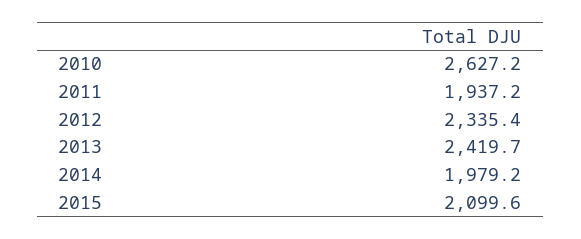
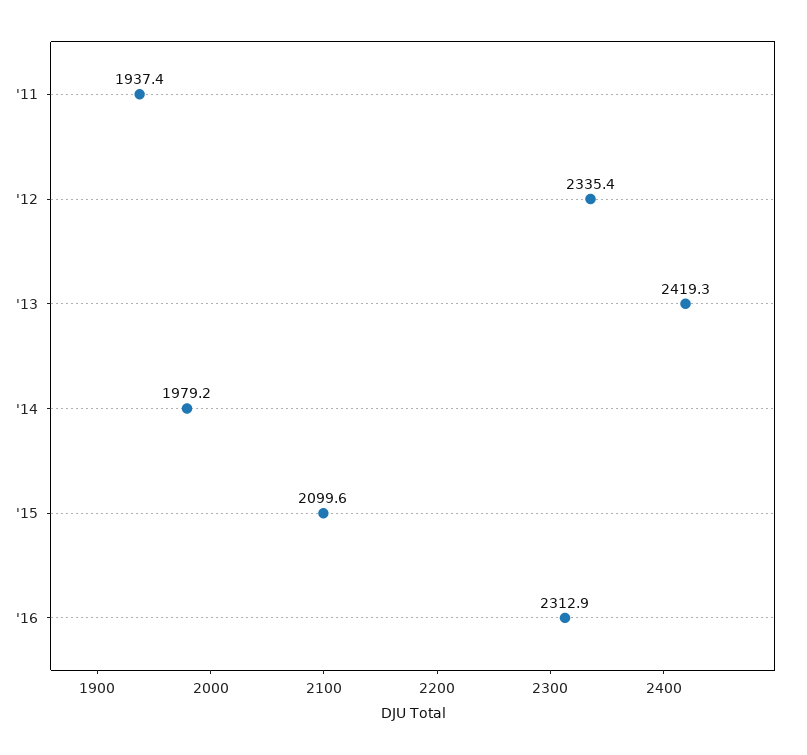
2010: 2627.2 -> none
2011: 1937.2 -> 1937.4
2013: 2419.7 -> 2419.3
'16: none -> 2312.9

